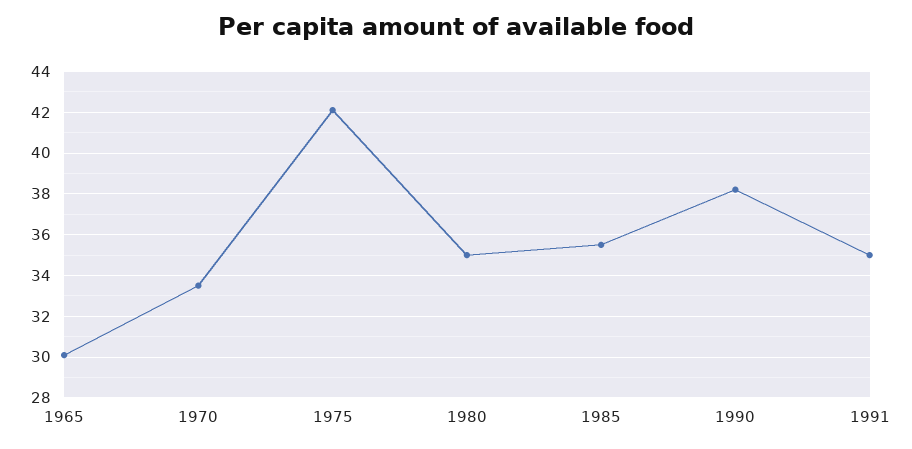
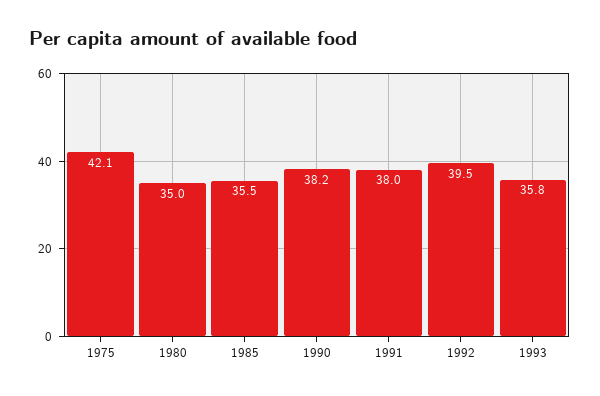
1965: 30 -> none
1970: 33.5 -> none
1991: 35 -> 38
1992: none -> 39.5
1993: none -> 35.8

